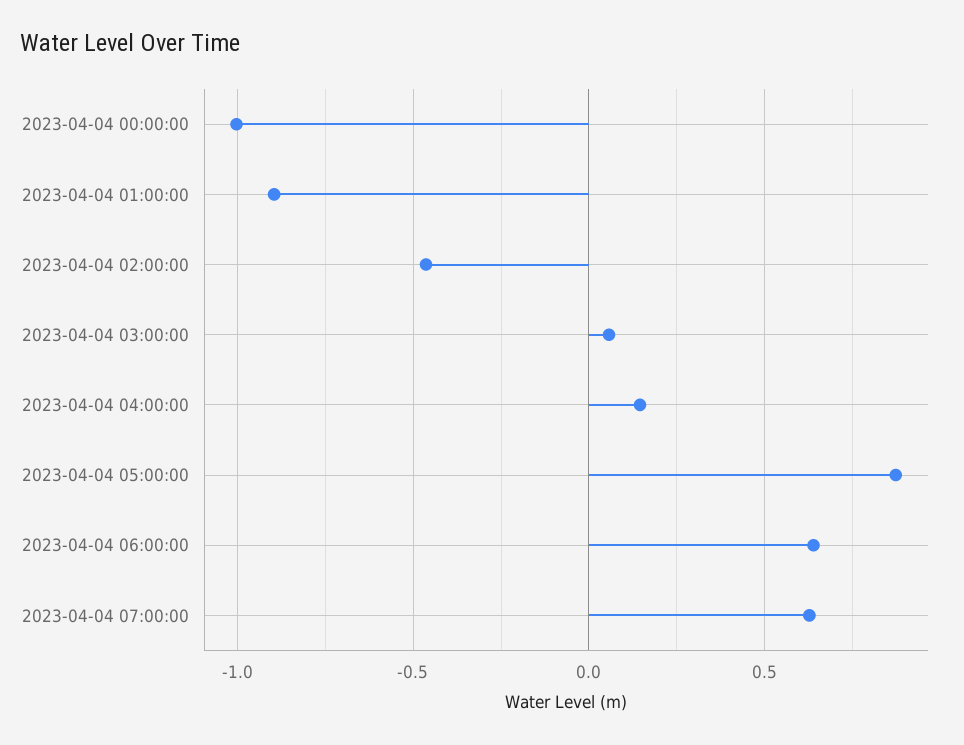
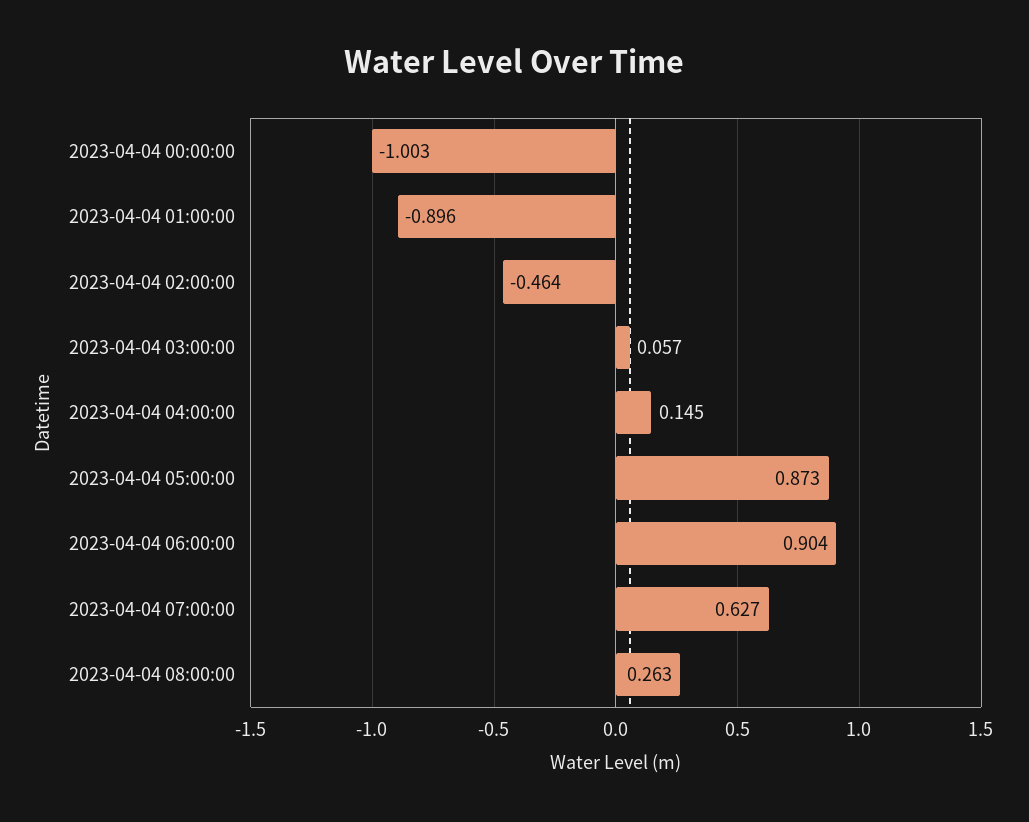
2023-04-04 06:00:00: 0.65 -> 0.904
2023-04-04 08:00:00: none -> 0.263

